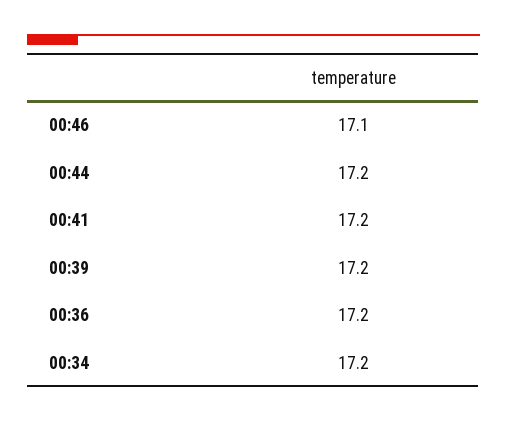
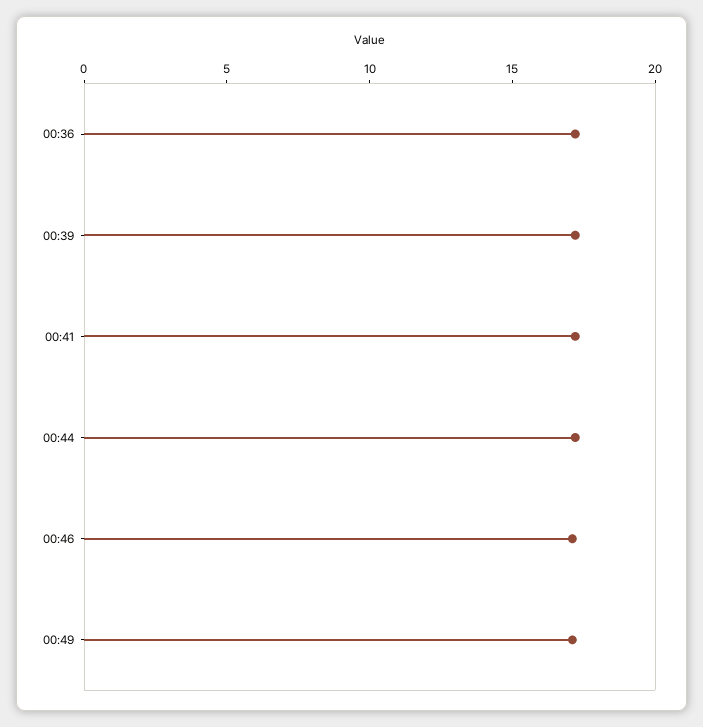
00:34: 17.2 -> none
00:49: none -> 17

